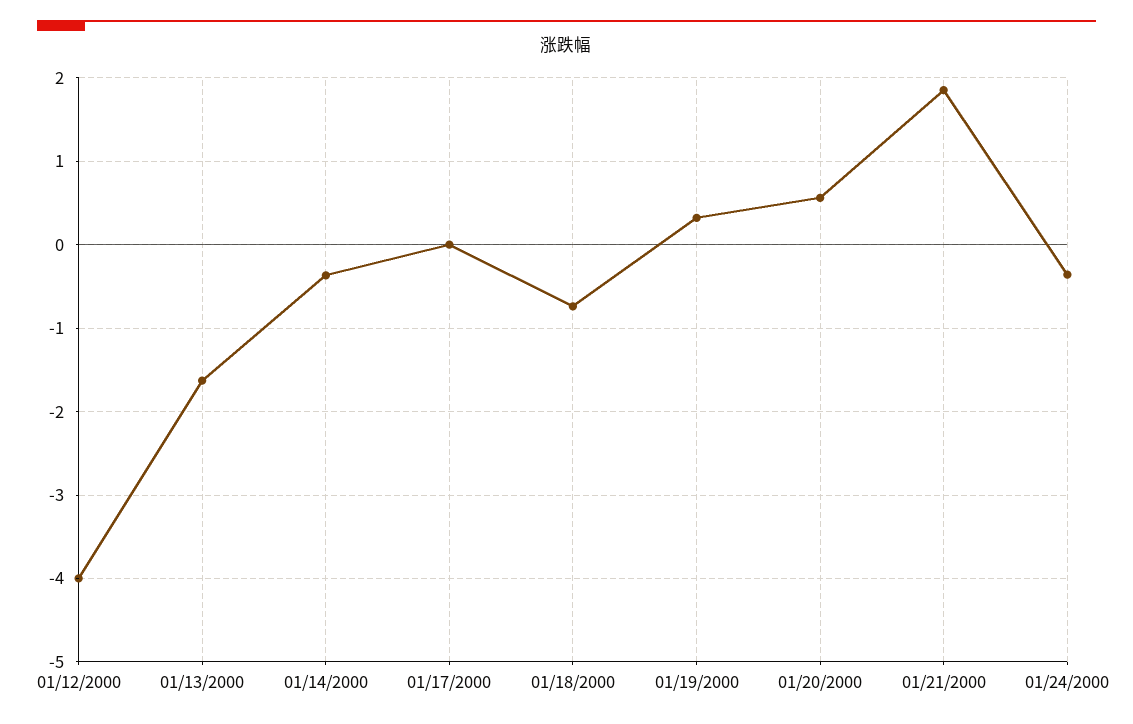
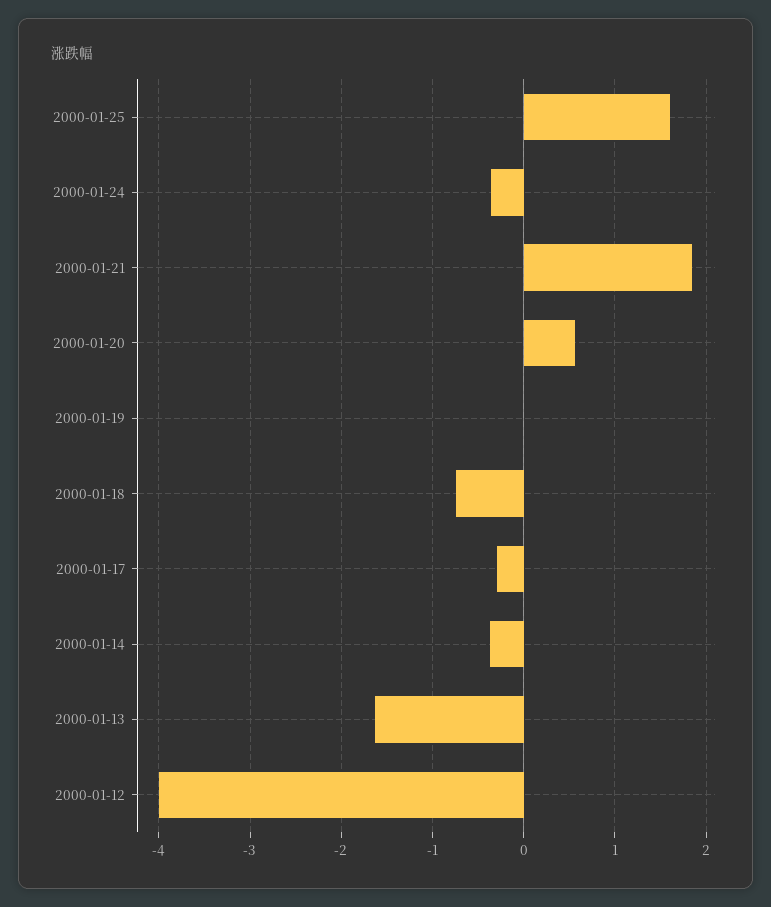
01/17/2000: 0 -> -0.3
01/19/2000: 0.3 -> 0
2000-01-25: none -> 1.6

